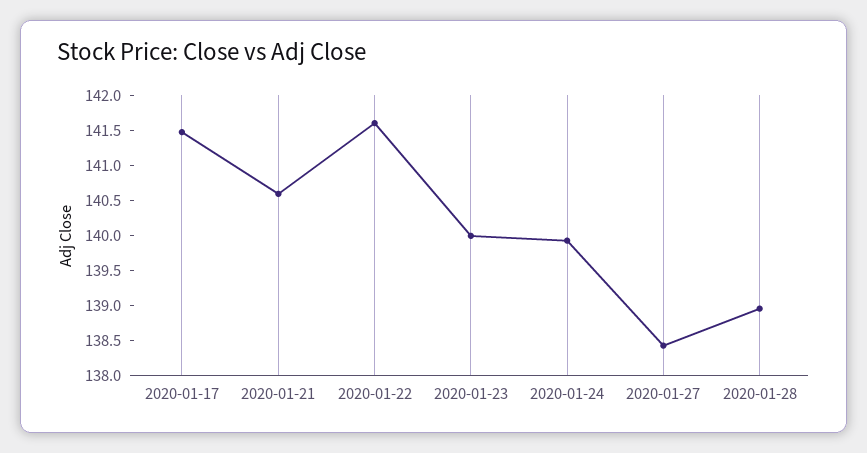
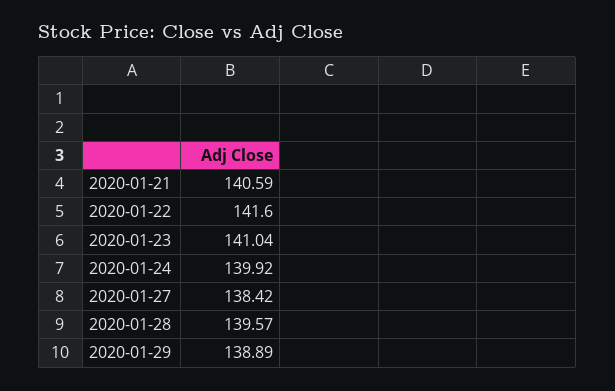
2020-01-17: 141.5 -> none
2020-01-23: 140 -> 141.04
2020-01-28: 139 -> 139.57
2020-01-29: none -> 138.89

